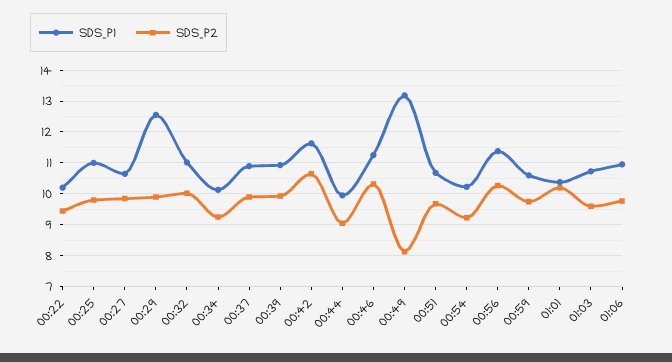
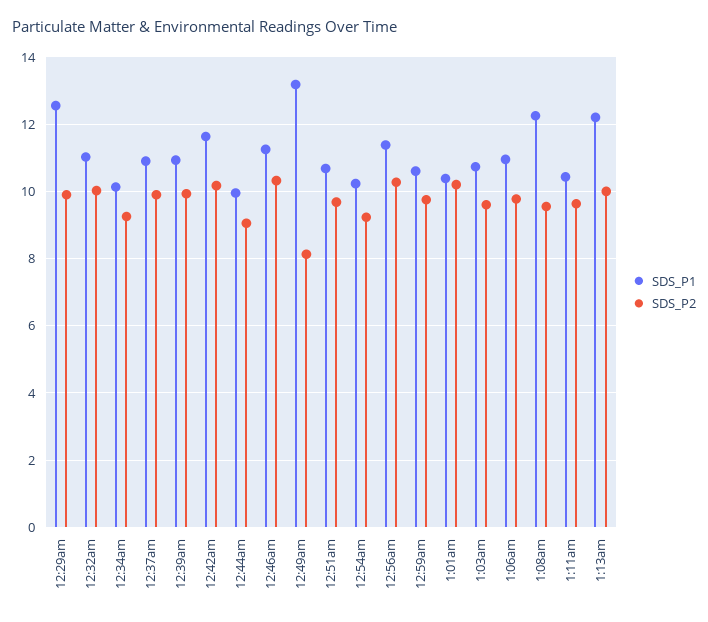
SDS_P1, 00:22: 10.2 -> none
SDS_P2, 00:22: 9.4 -> none
SDS_P1, 00:25: 11 -> none
SDS_P2, 00:25: 9.8 -> none
SDS_P1, 00:27: 10.6 -> none
SDS_P2, 00:27: 9.8 -> none
SDS_P2, 00:42: 10.6 -> 10.2
SDS_P1, 1:08am: none -> 12.2
SDS_P2, 1:08am: none -> 9.6
SDS_P1, 1:11am: none -> 10.4
SDS_P2, 1:11am: none -> 9.6
SDS_P1, 1:13am: none -> 12.2
SDS_P2, 1:13am: none -> 10

